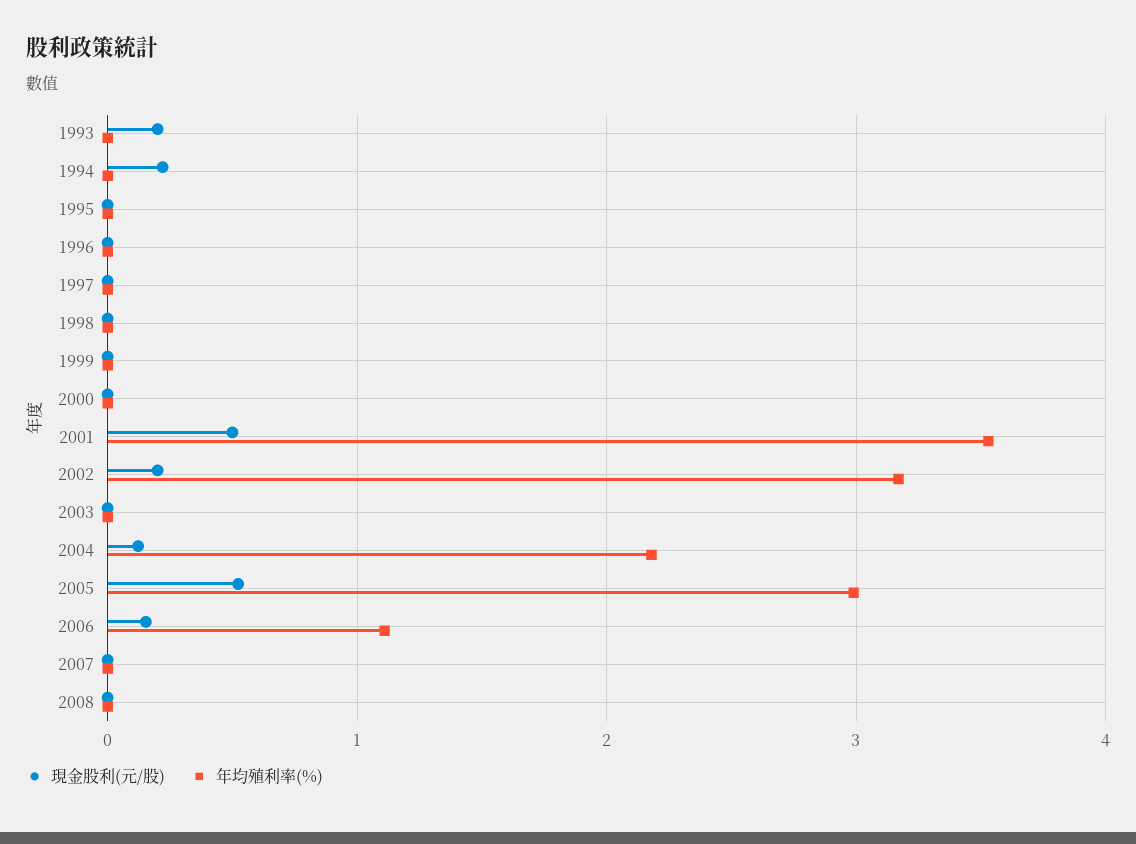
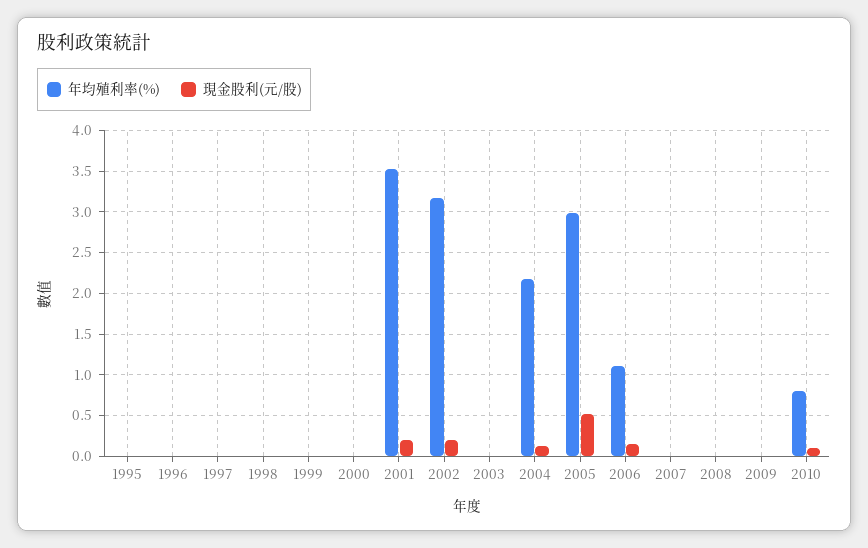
現金股利(元/股), 1993: 0.2 -> none
年均殖利率(%), 1993: 0 -> none
現金股利(元/股), 1994: 0.2 -> none
年均殖利率(%), 1994: 0 -> none
現金股利(元/股), 2001: 0.5 -> 0.2
年均殖利率(%), 2009: none -> 0
現金股利(元/股), 2009: none -> 0
年均殖利率(%), 2010: none -> 0.8
現金股利(元/股), 2010: none -> 0.1

